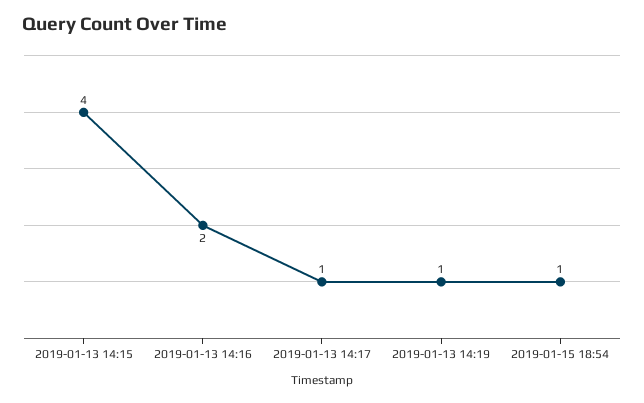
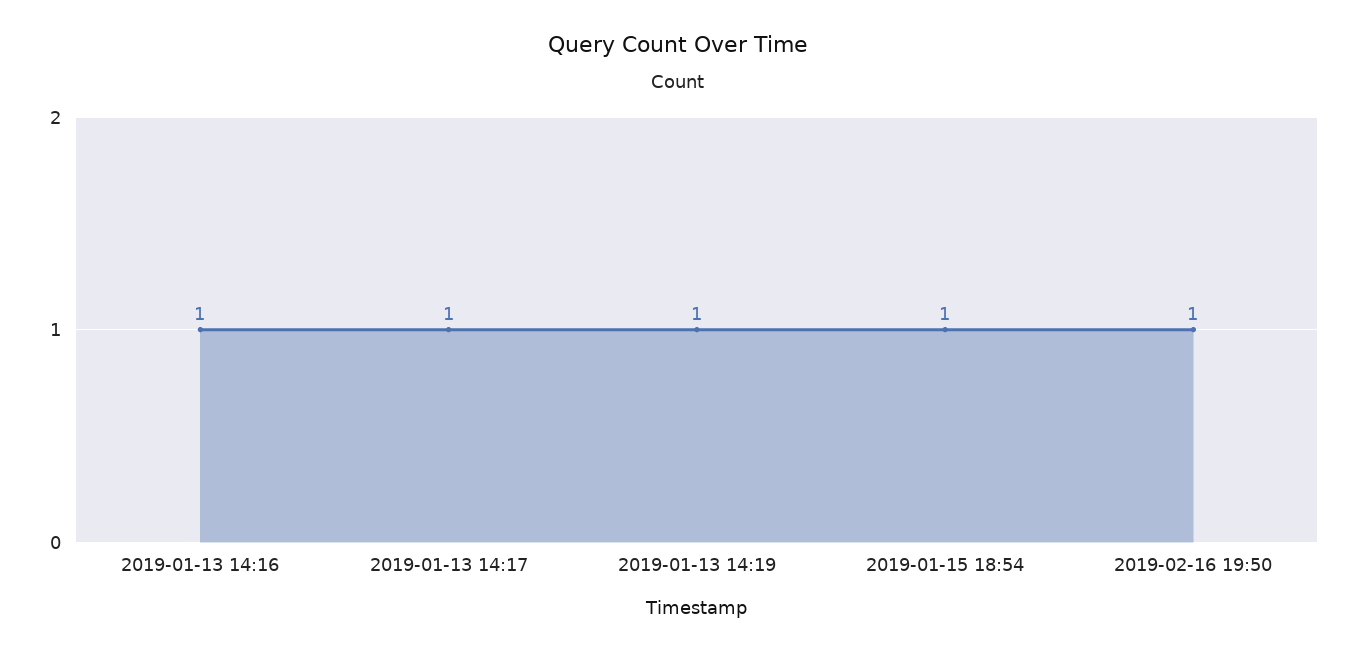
2019-01-13 14:15: 4 -> none
2019-01-13 14:16: 2 -> 1
2019-02-16 19:50: none -> 1

